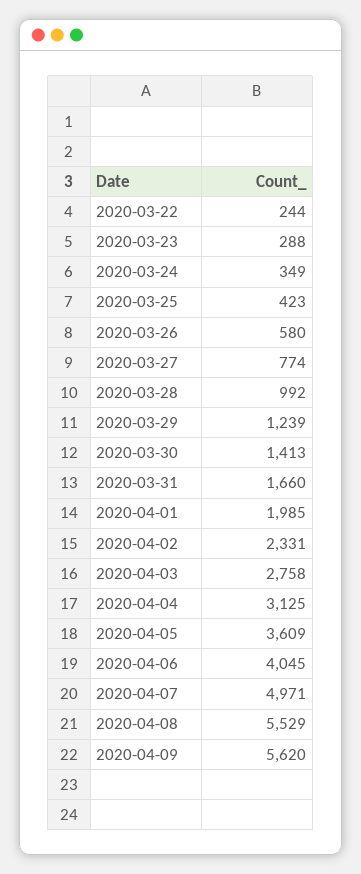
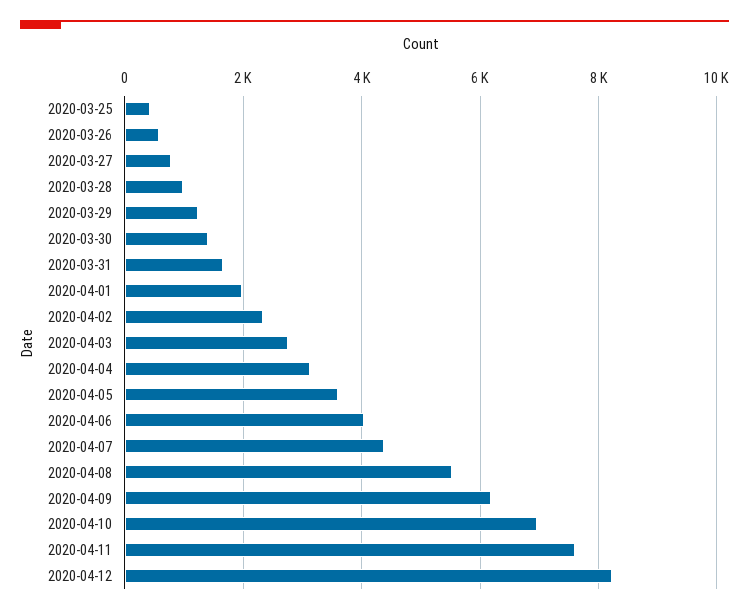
2020-03-22: 244 -> none
2020-03-23: 288 -> none
2020-03-24: 349 -> none
2020-04-07: 4971 -> 4400
2020-04-09: 5620 -> 6200
2020-04-10: none -> 7000
2020-04-11: none -> 7600
2020-04-12: none -> 8200

